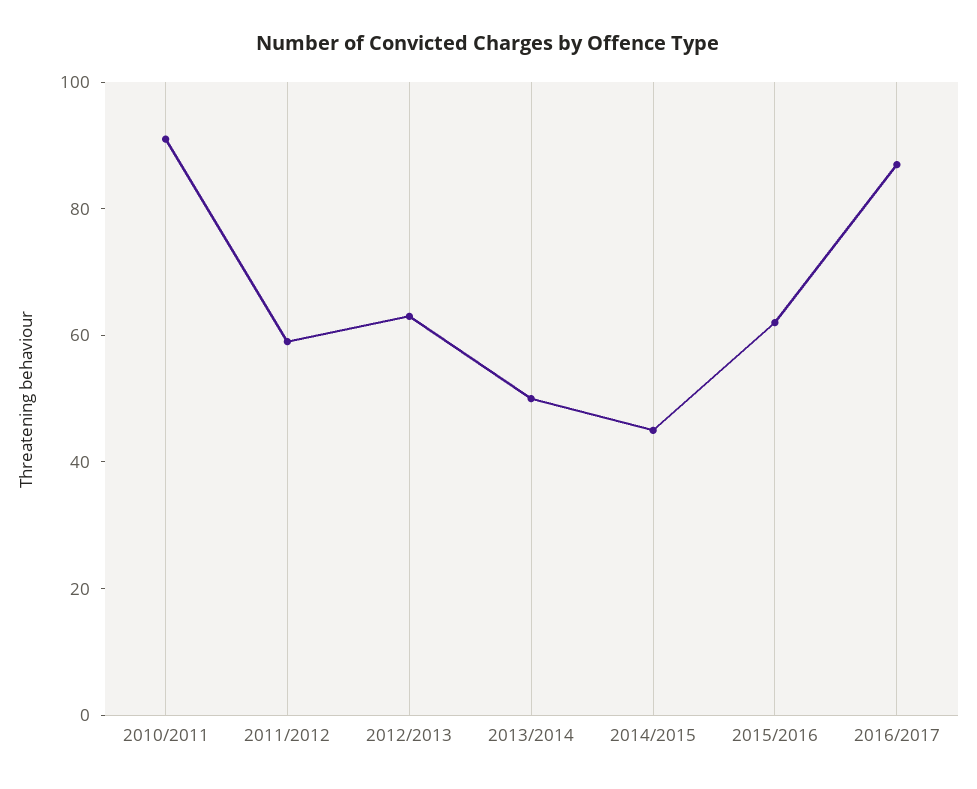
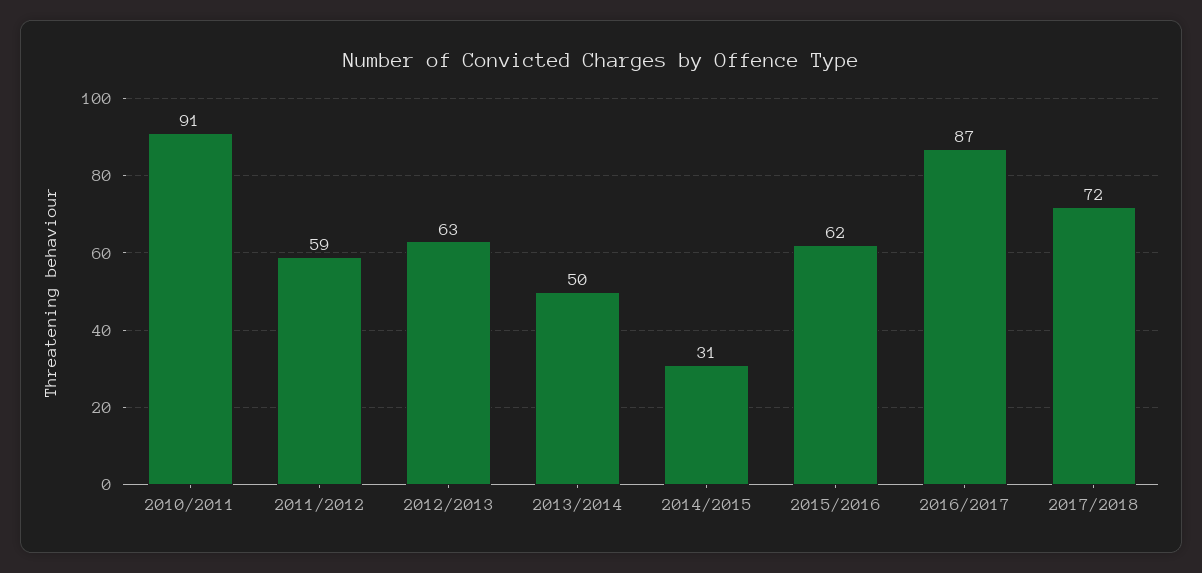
2014/2015: 45 -> 31
2017/2018: none -> 72

